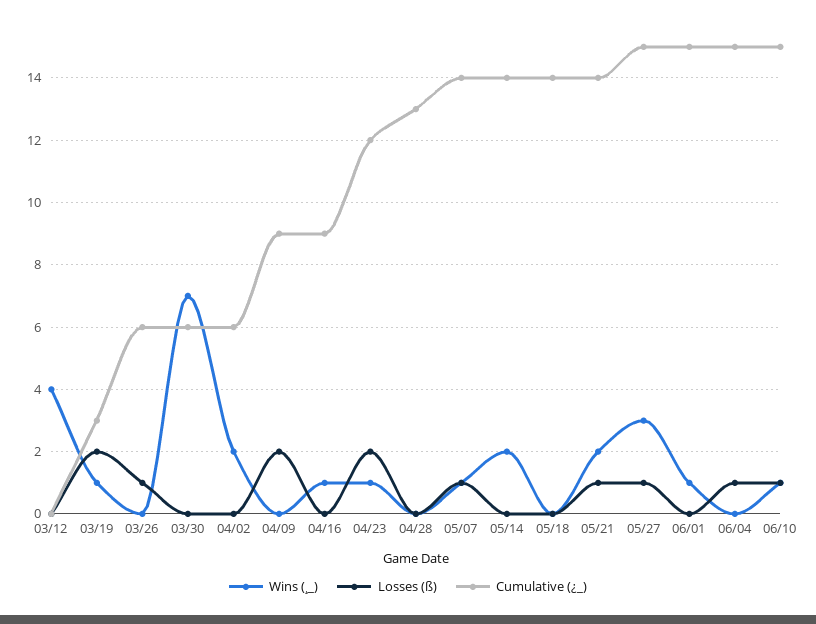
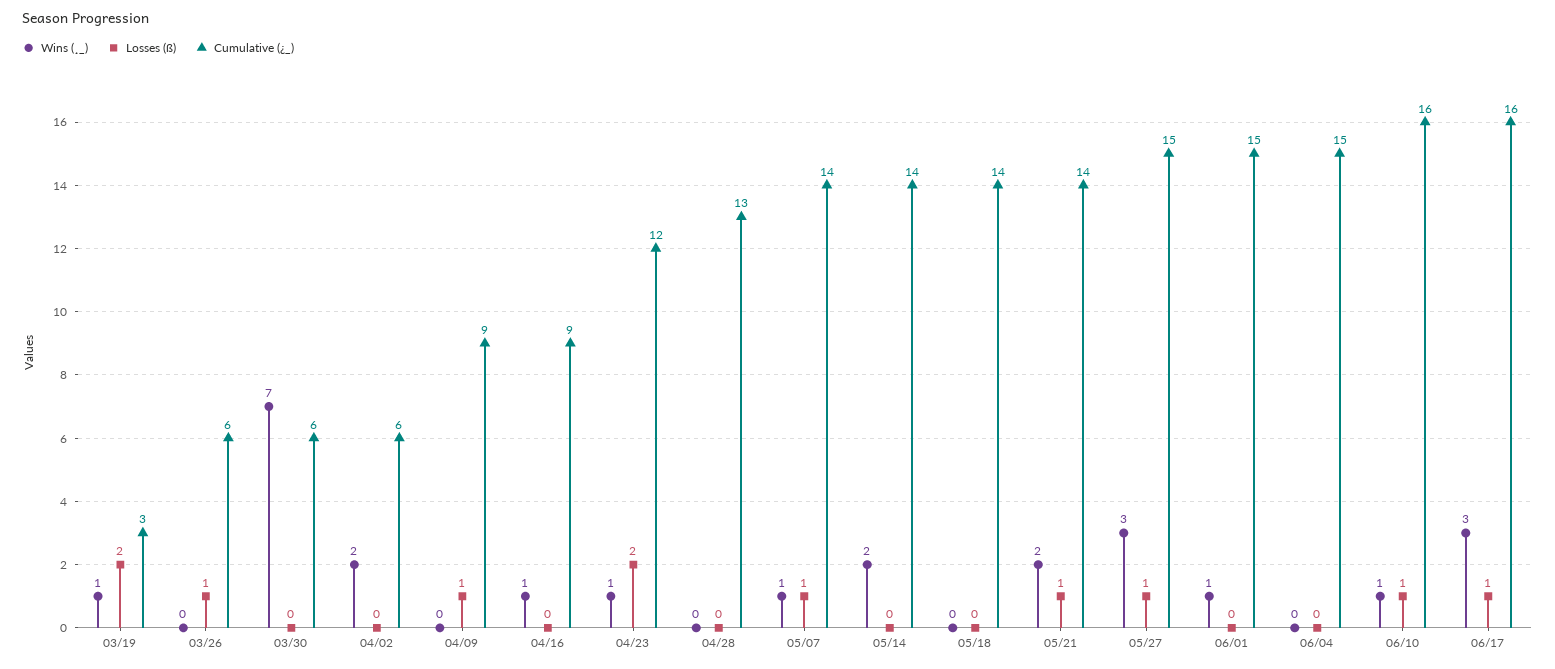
Wins (¸_), 03/12: 4 -> none
Losses (ß), 03/12: 0 -> none
Cumulative (¿_), 03/12: 0 -> none
Losses (ß), 04/09: 2 -> 1
Losses (ß), 06/04: 1 -> 0
Cumulative (¿_), 06/10: 15 -> 16
Wins (¸_), 06/17: none -> 3
Losses (ß), 06/17: none -> 1
Cumulative (¿_), 06/17: none -> 16

